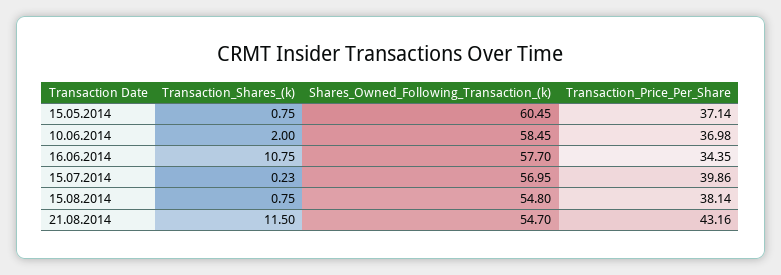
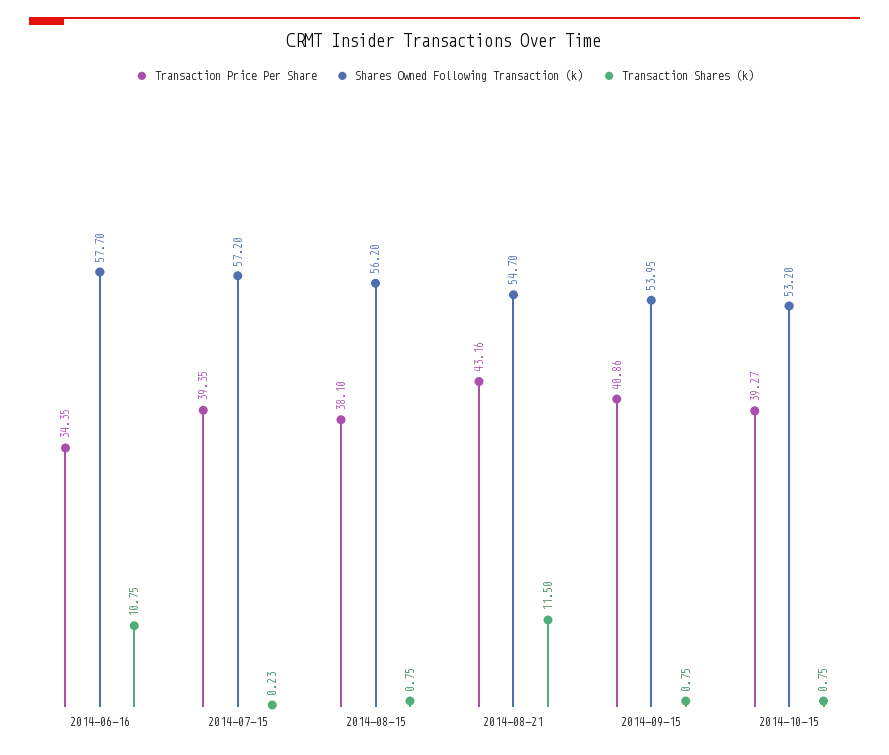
Transaction_Shares_(k), 15.05.2014: 0.75 -> none
Shares_Owned_Following_Transaction_(k), 15.05.2014: 60.45 -> none
Transaction_Price_Per_Share, 15.05.2014: 37.14 -> none
Transaction_Shares_(k), 10.06.2014: 2 -> none
Shares_Owned_Following_Transaction_(k), 10.06.2014: 58.45 -> none
Transaction_Price_Per_Share, 10.06.2014: 36.98 -> none
Shares_Owned_Following_Transaction_(k), 15.07.2014: 56.95 -> 57.2
Transaction_Price_Per_Share, 15.07.2014: 39.86 -> 39.35
Shares_Owned_Following_Transaction_(k), 15.08.2014: 54.8 -> 56.2
Transaction_Price_Per_Share, 15.08.2014: 38.14 -> 38.1
Transaction_Price_Per_Share, 2014-09-15: none -> 40.86
Shares_Owned_Following_Transaction_(k), 2014-09-15: none -> 53.95
Transaction_Shares_(k), 2014-09-15: none -> 0.75
Transaction_Price_Per_Share, 2014-10-15: none -> 39.27
Shares_Owned_Following_Transaction_(k), 2014-10-15: none -> 53.2
Transaction_Shares_(k), 2014-10-15: none -> 0.75

